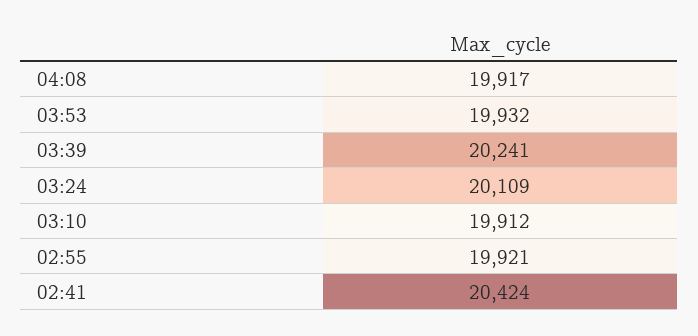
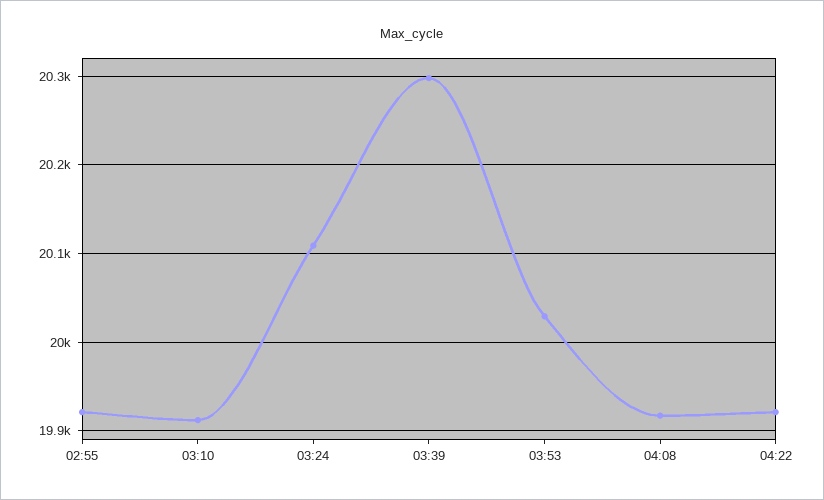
03:53: 19932 -> 20030
03:39: 20241 -> 20300
02:41: 20424 -> none
04:22: none -> 19920

